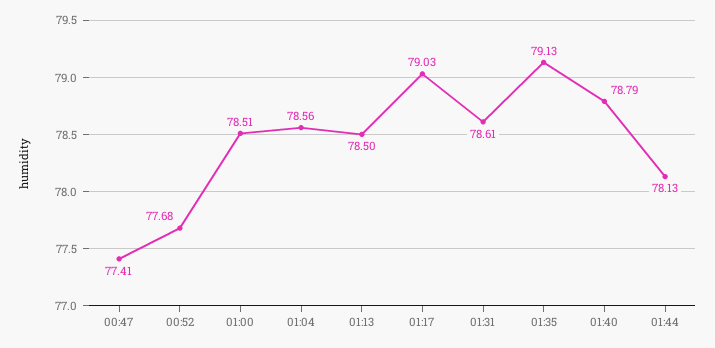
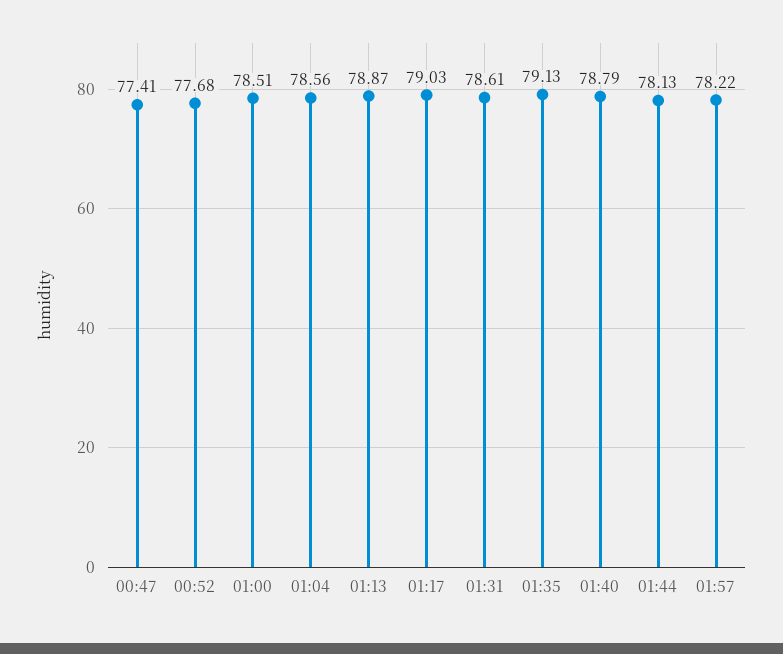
01:13: 78.5 -> 78.87
01:57: none -> 78.22

